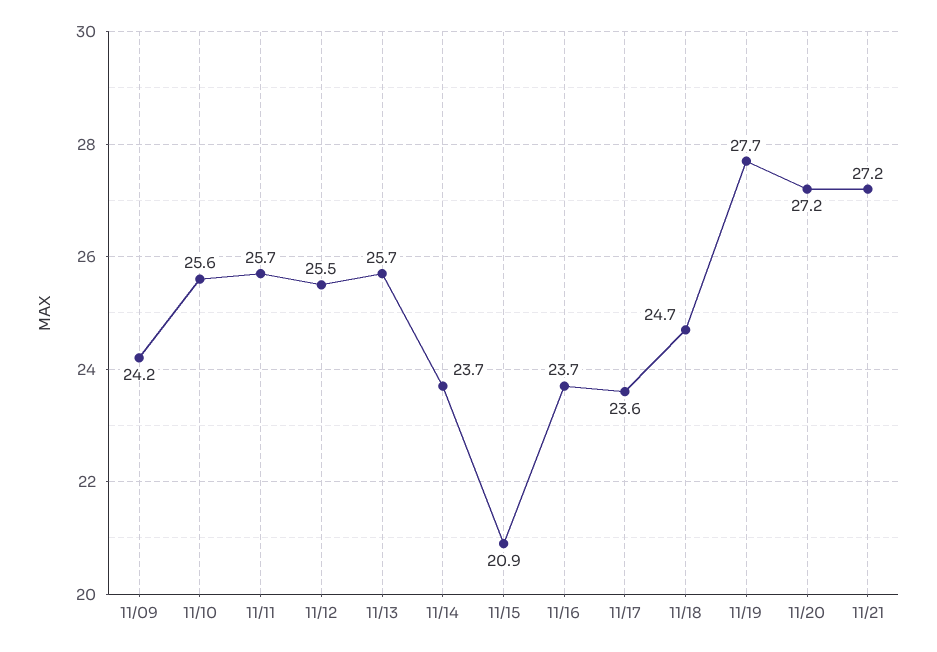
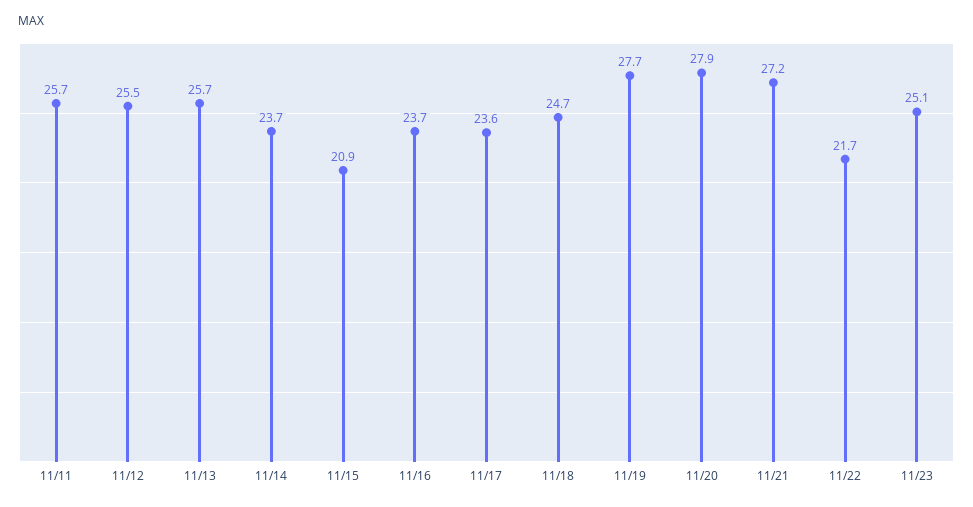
11/09: 24.2 -> none
11/10: 25.6 -> none
11/20: 27.2 -> 27.9
11/22: none -> 21.7
11/23: none -> 25.1

